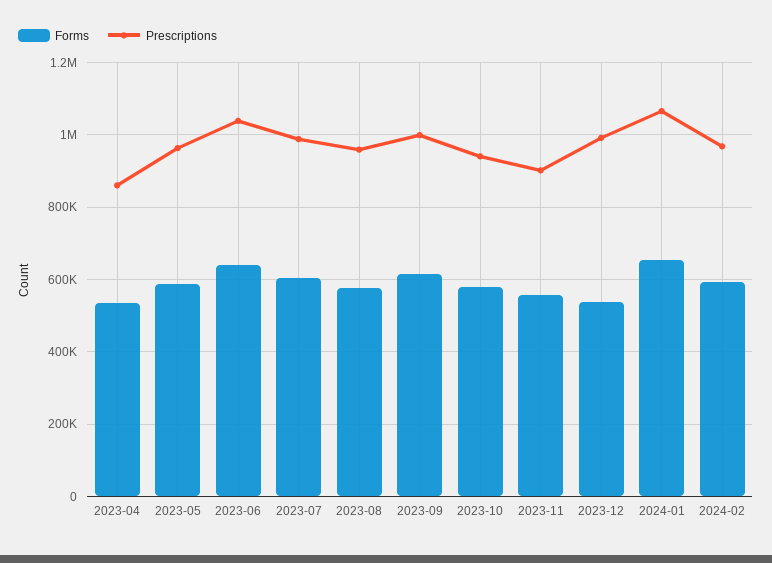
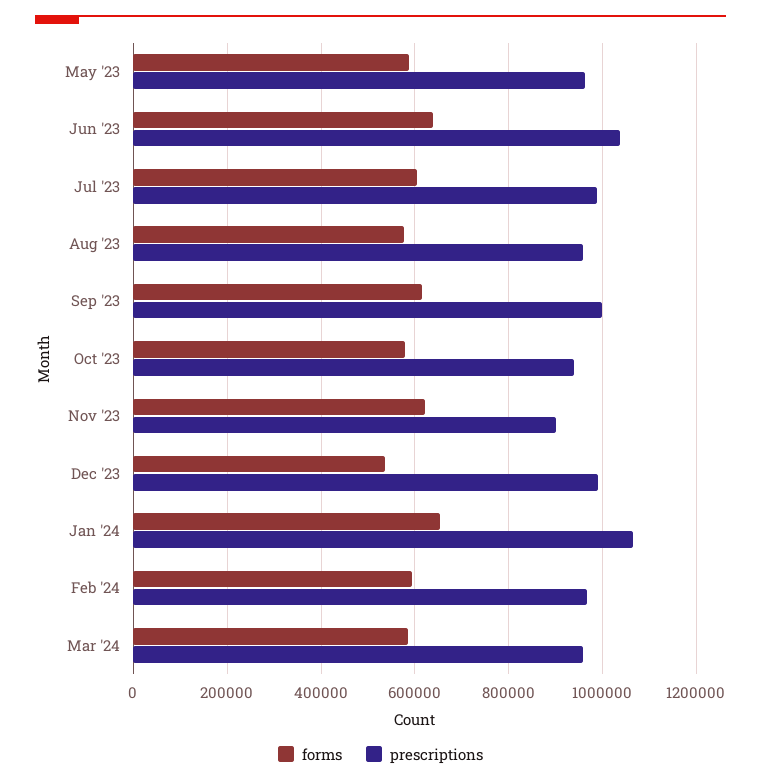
Forms, 2023-04: 540000 -> none
Prescriptions, 2023-04: 860000 -> none
Forms, 2023-11: 560000 -> 620000
Forms, Mar '24: none -> 580000
Prescriptions, Mar '24: none -> 960000

